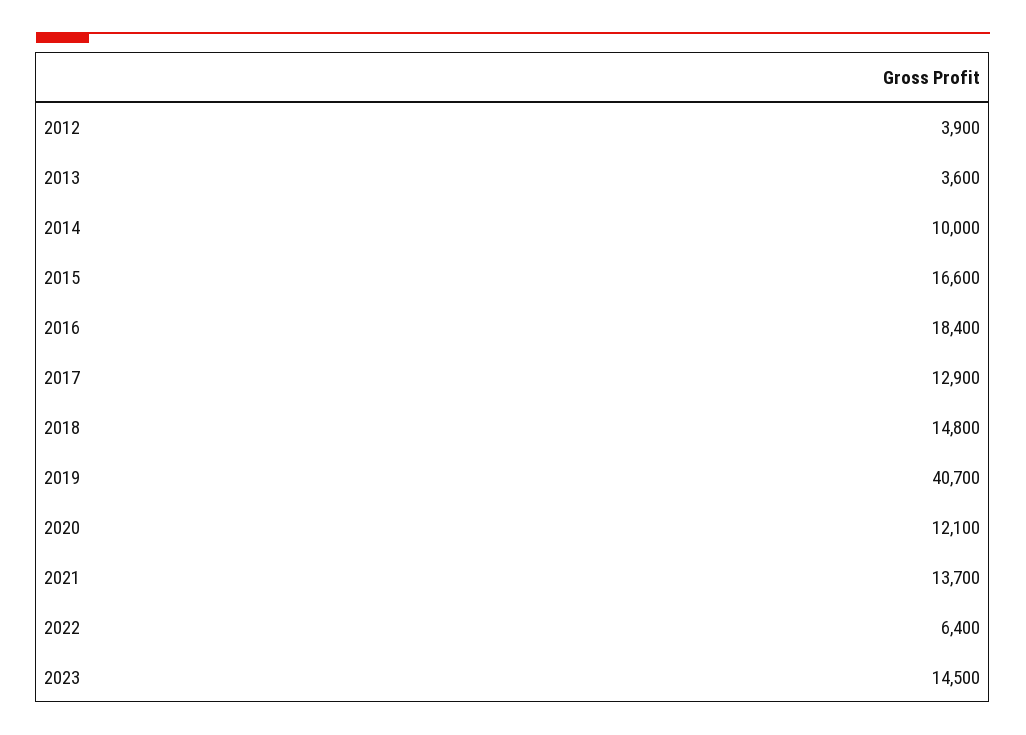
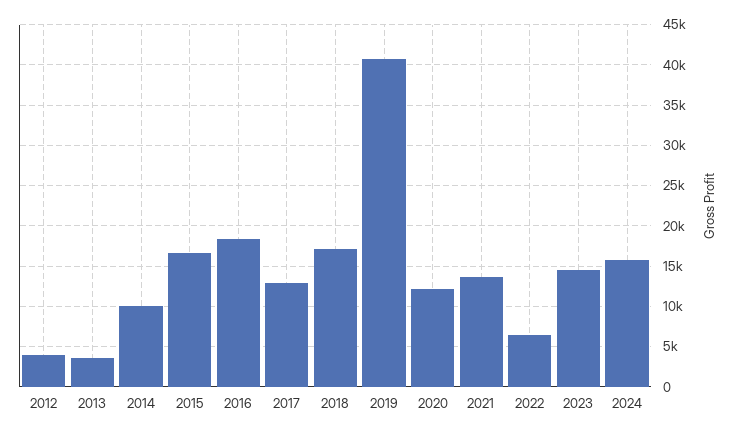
2018: 14800 -> 17000
2024: none -> 16000

